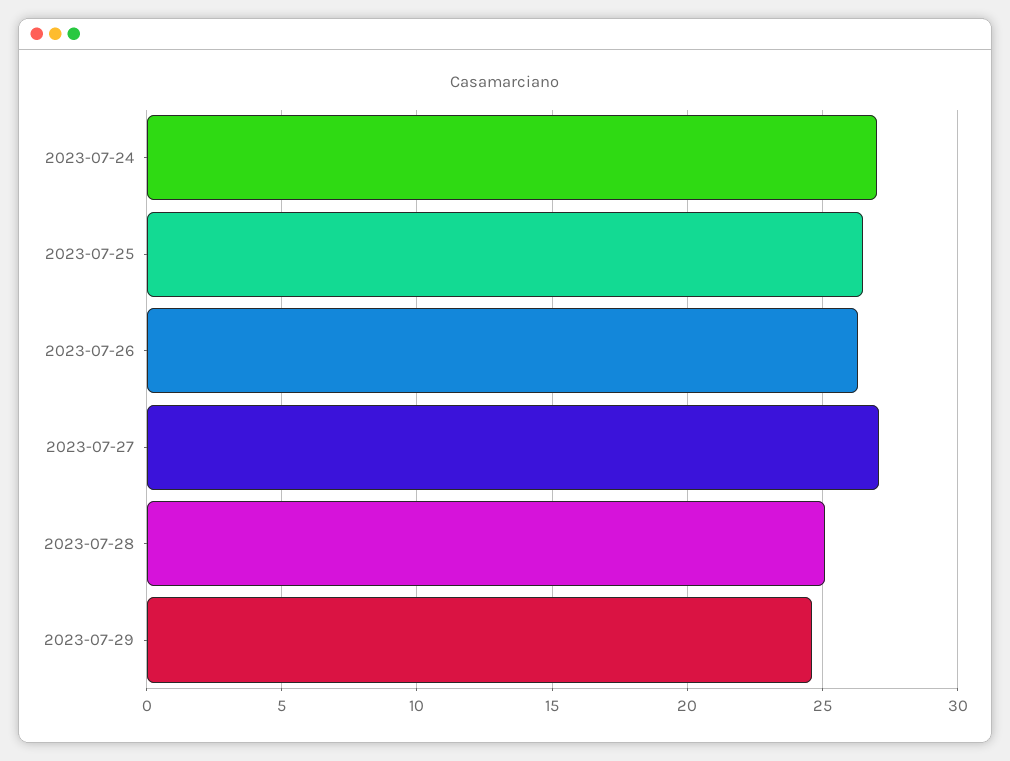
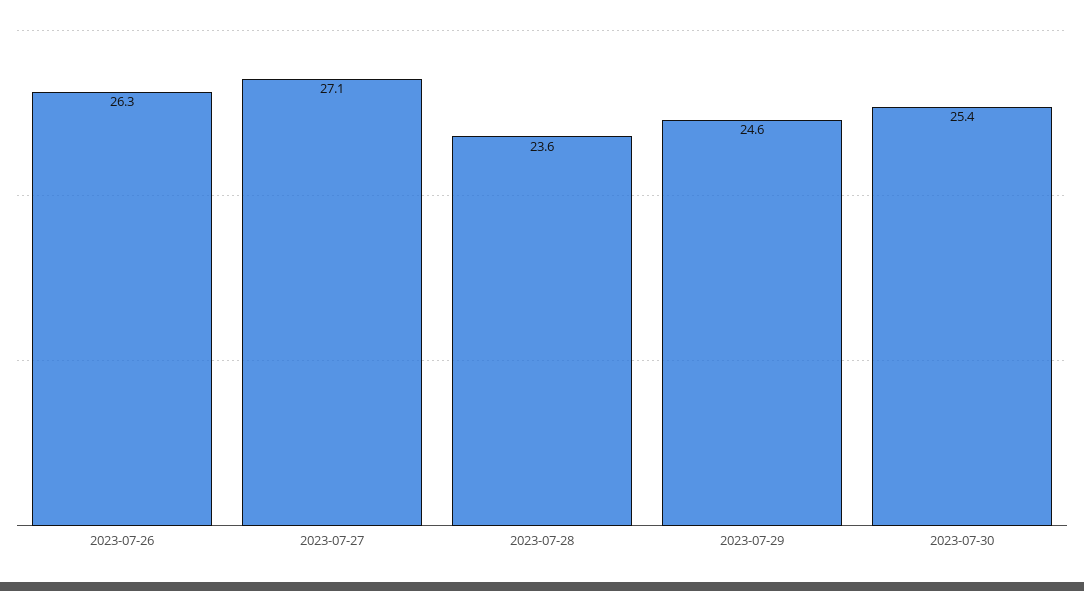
2023-07-24: 27 -> none
2023-07-25: 26.5 -> none
2023-07-28: 25 -> 23.6
2023-07-30: none -> 25.4

